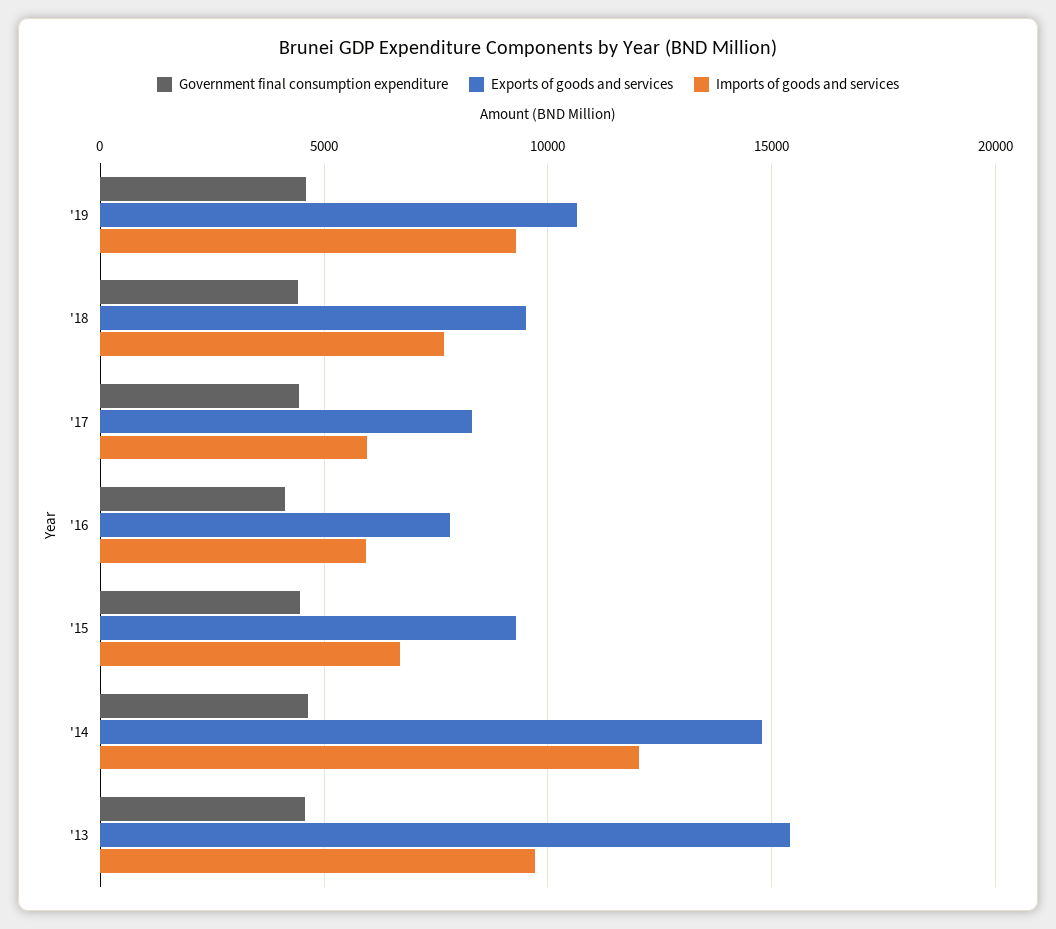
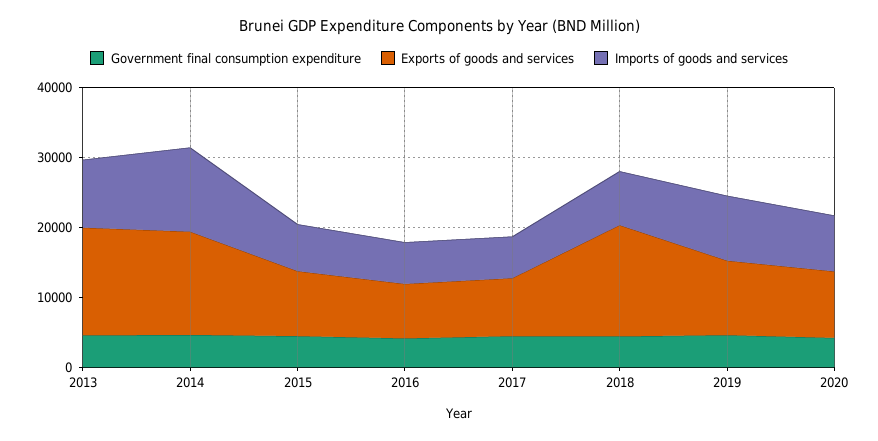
Exports of goods and services, '18: 9500 -> 16000
Government final consumption expenditure, 2020: none -> 4000
Exports of goods and services, 2020: none -> 10000
Imports of goods and services, 2020: none -> 8000

